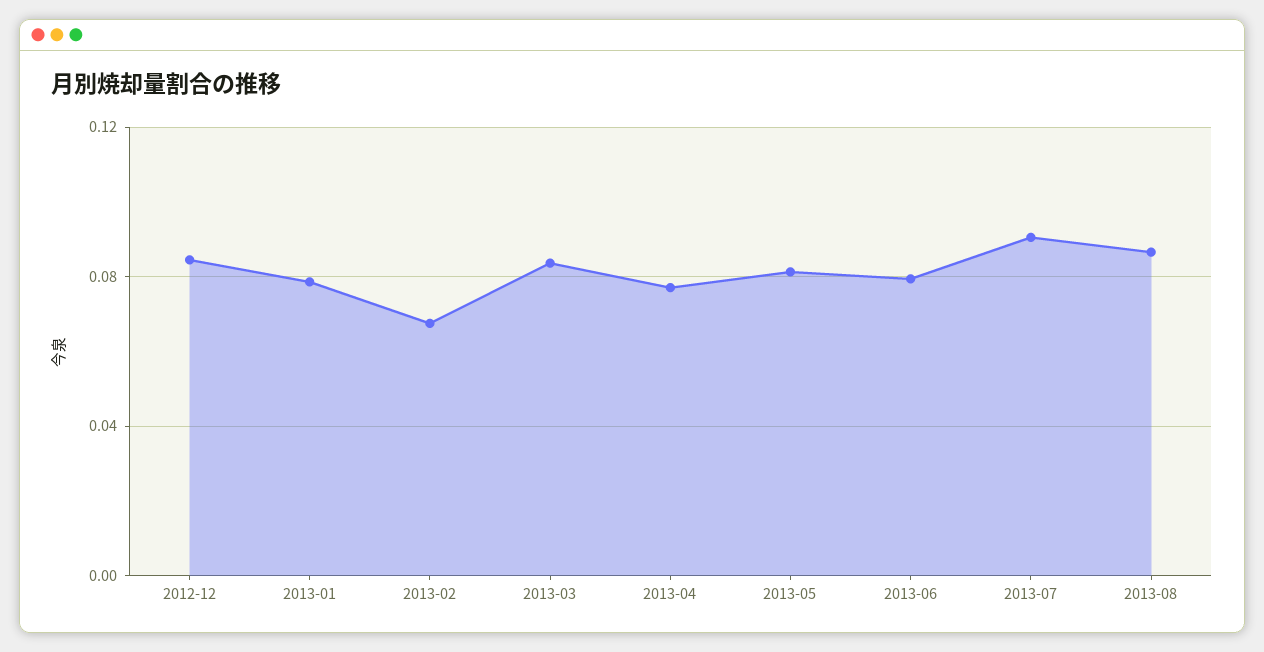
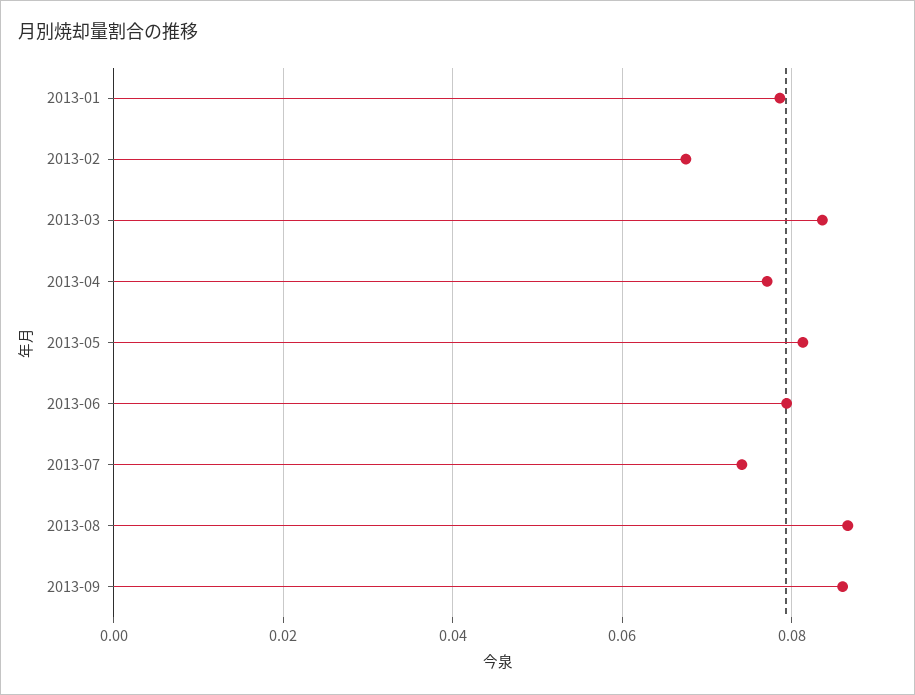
2012-12: 0.085 -> none
2013-07: 0.09 -> 0.074
2013-09: none -> 0.086

